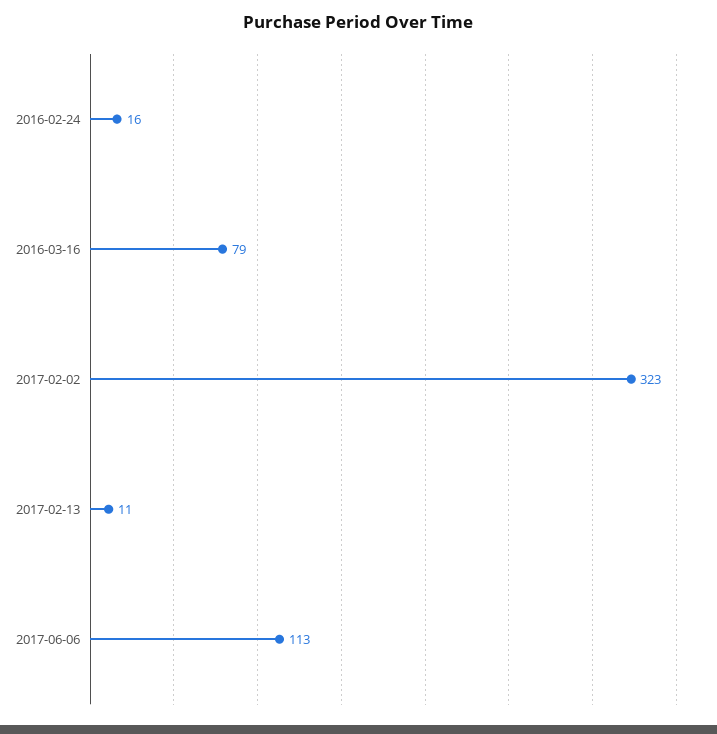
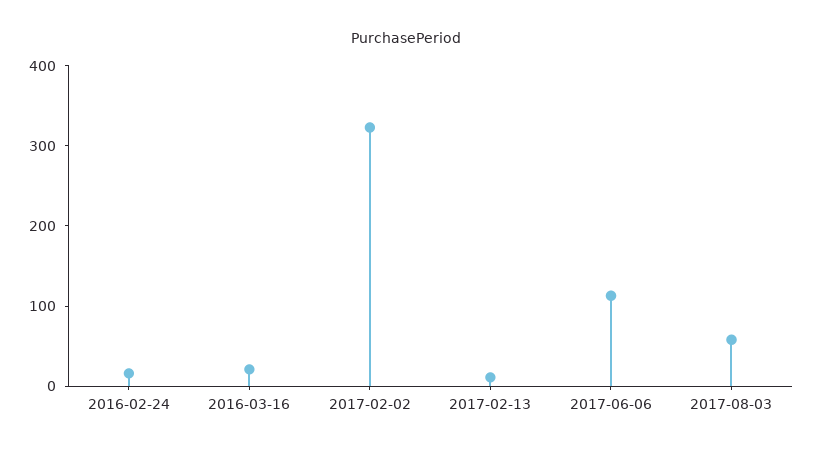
2016-03-16: 79 -> 20
2017-08-03: none -> 60

